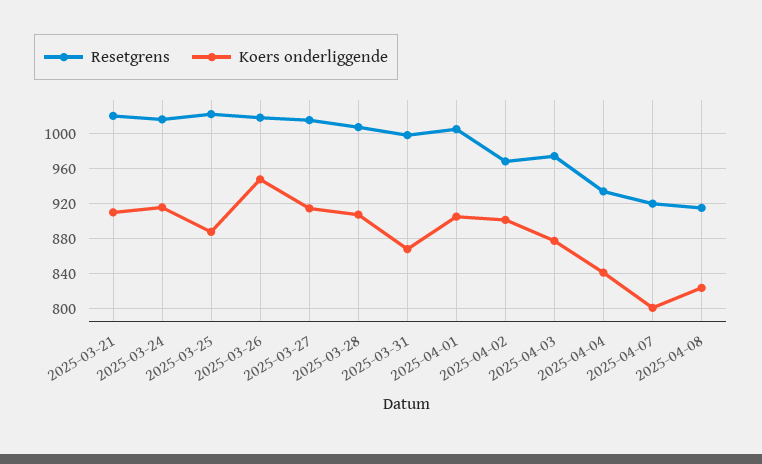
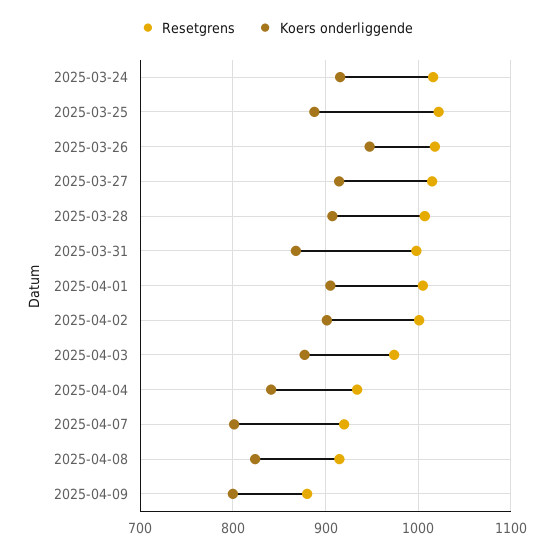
Resetgrens, 2025-03-21: 1020 -> none
Koers onderliggende, 2025-03-21: 910 -> none
Resetgrens, 2025-04-02: 970 -> 1000
Resetgrens, 2025-04-09: none -> 880
Koers onderliggende, 2025-04-09: none -> 800

